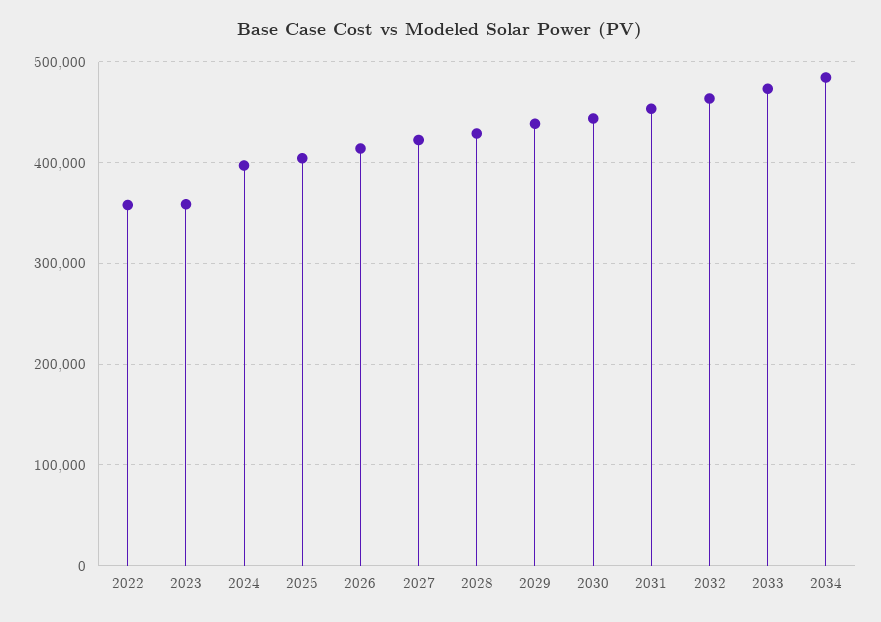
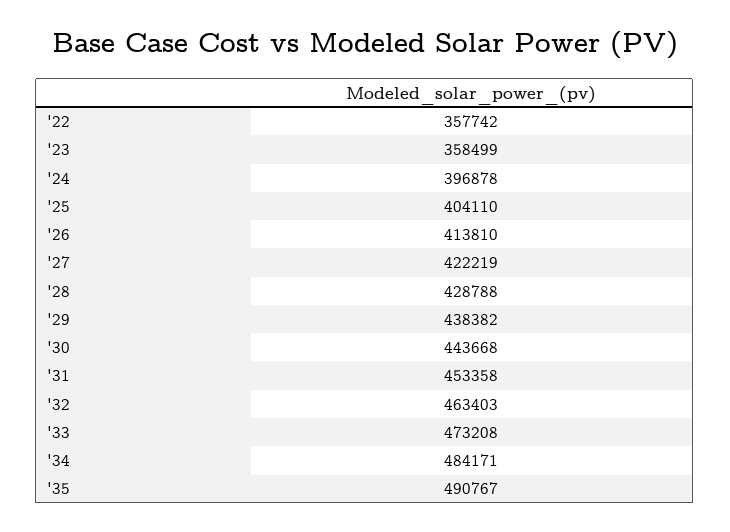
'35: none -> 490767

